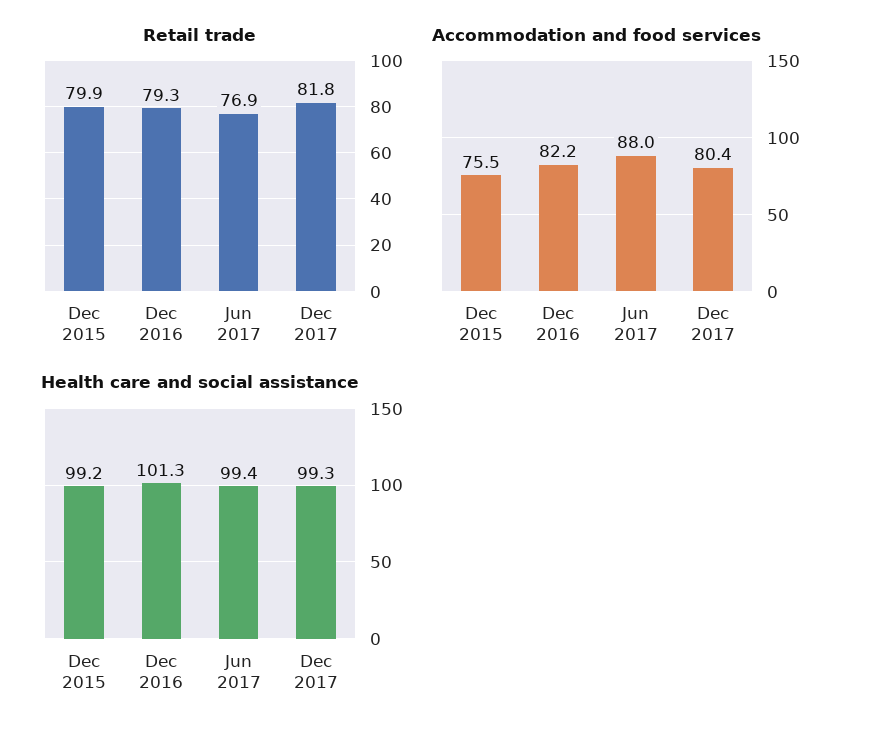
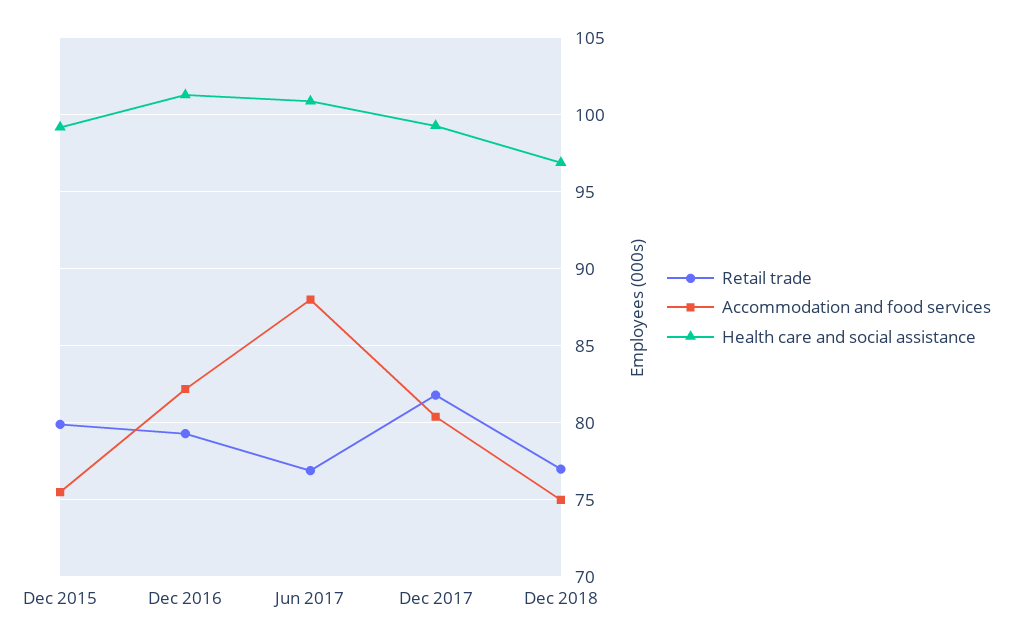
Health care and social assistance, Jun 2017: 99.4 -> 101
Retail trade, Dec 2018: none -> 77
Accommodation and food services, Dec 2018: none -> 75
Health care and social assistance, Dec 2018: none -> 97

